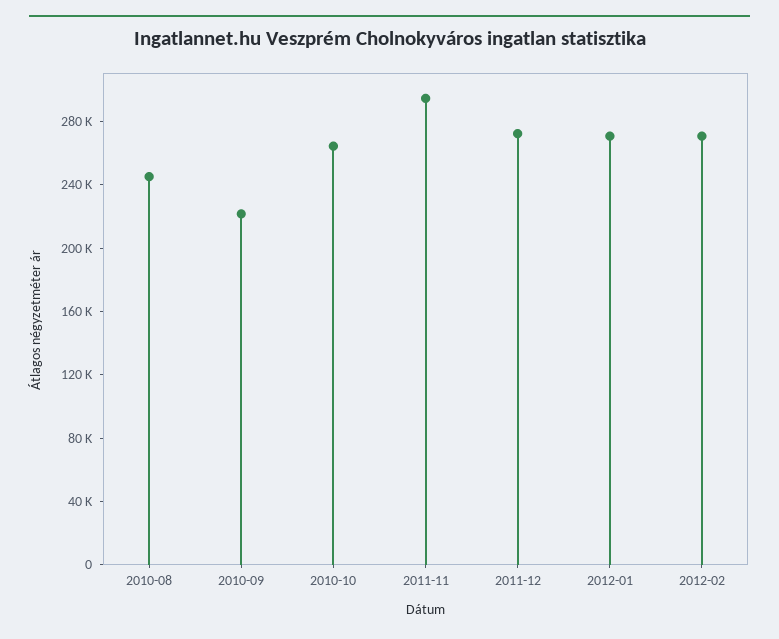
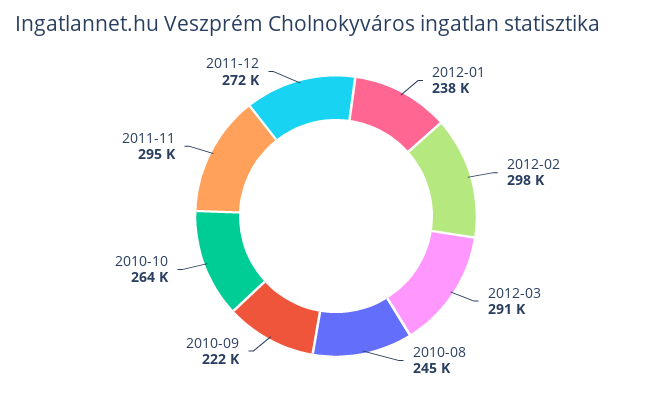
2012-01: 270000 -> 238000
2012-02: 270000 -> 298000
2012-03: none -> 291000

